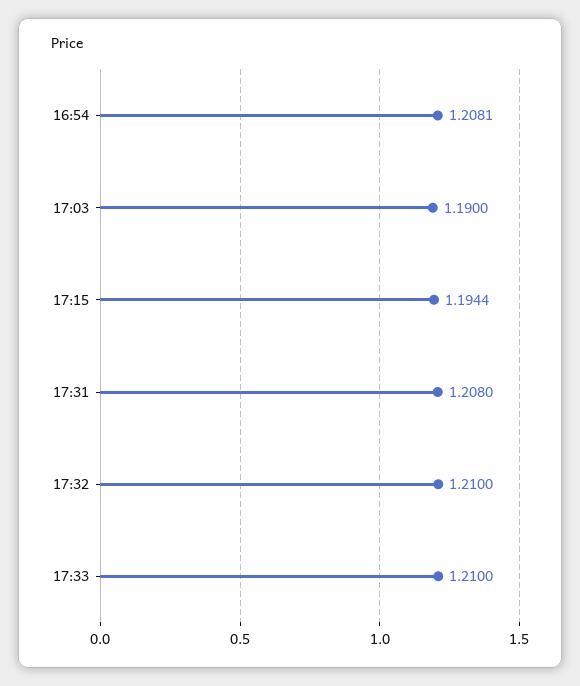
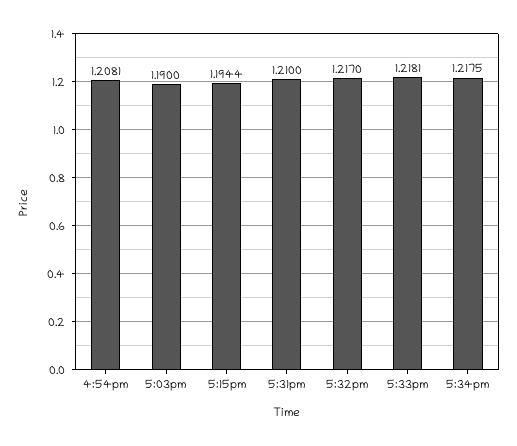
17:31: 1.208 -> 1.21
17:32: 1.21 -> 1.217
17:33: 1.21 -> 1.2181
5:34pm: none -> 1.2175

